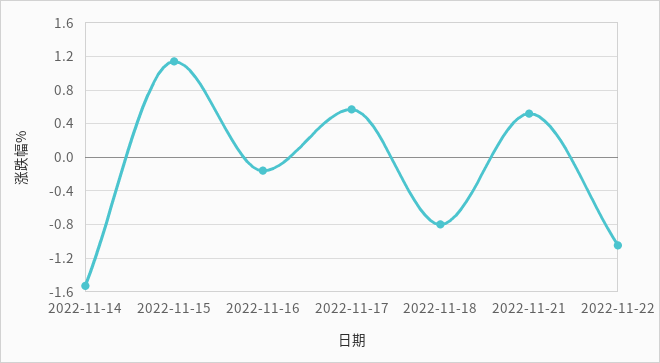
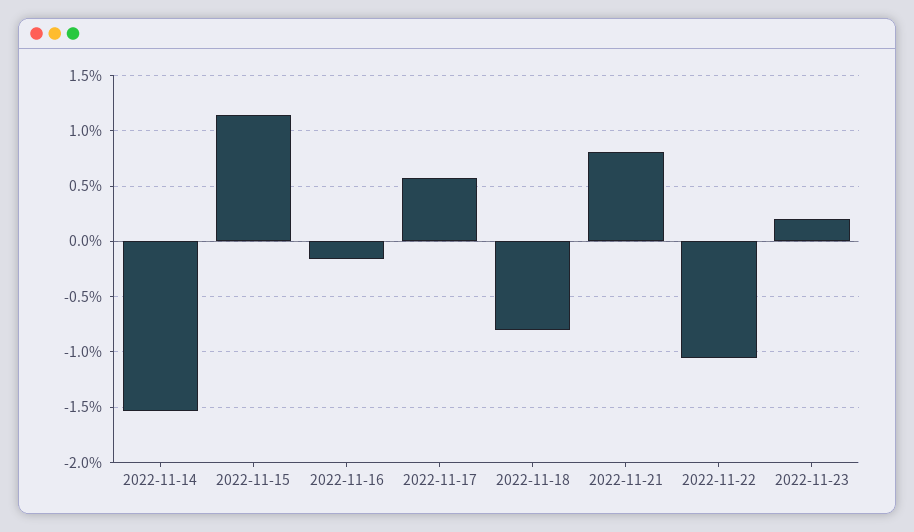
2022-11-21: 0.5 -> 0.8
2022-11-23: none -> 0.2

